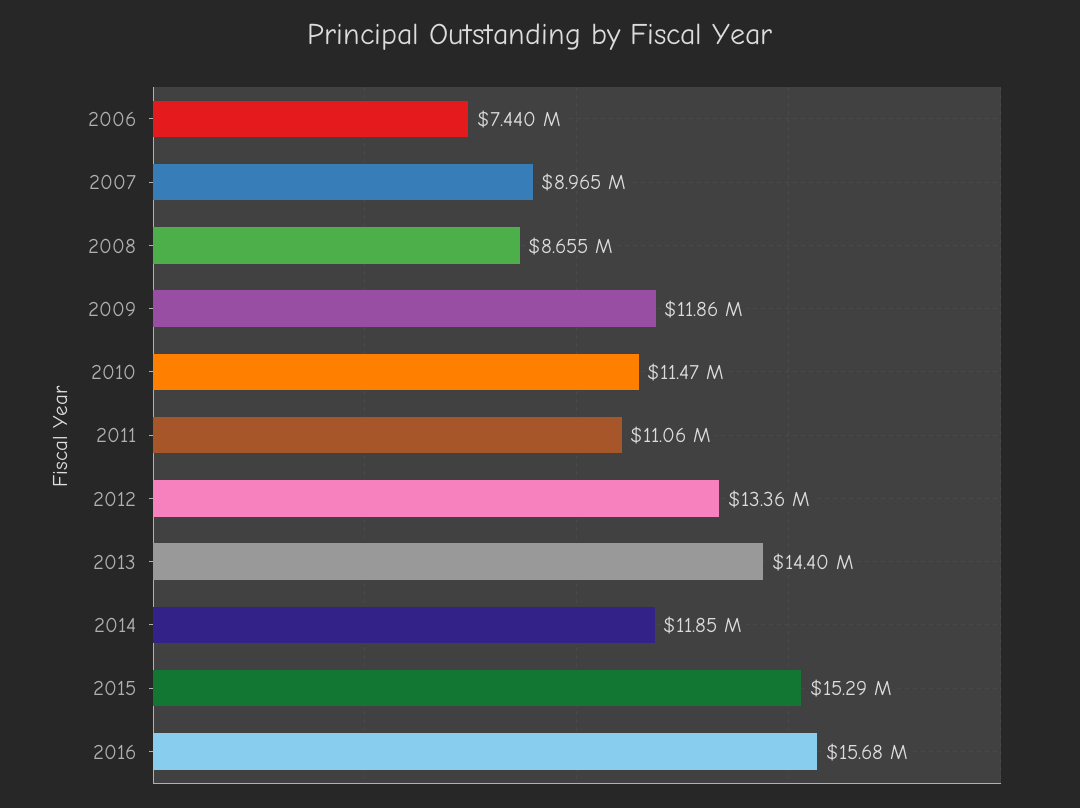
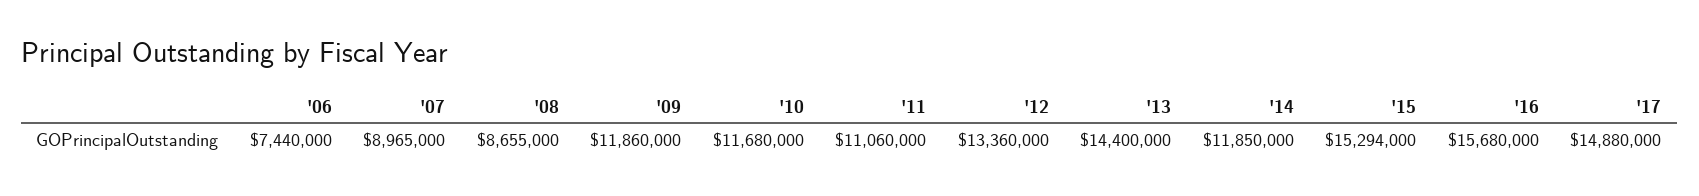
2010: 11470000 -> 11680000
'17: none -> 14880000

